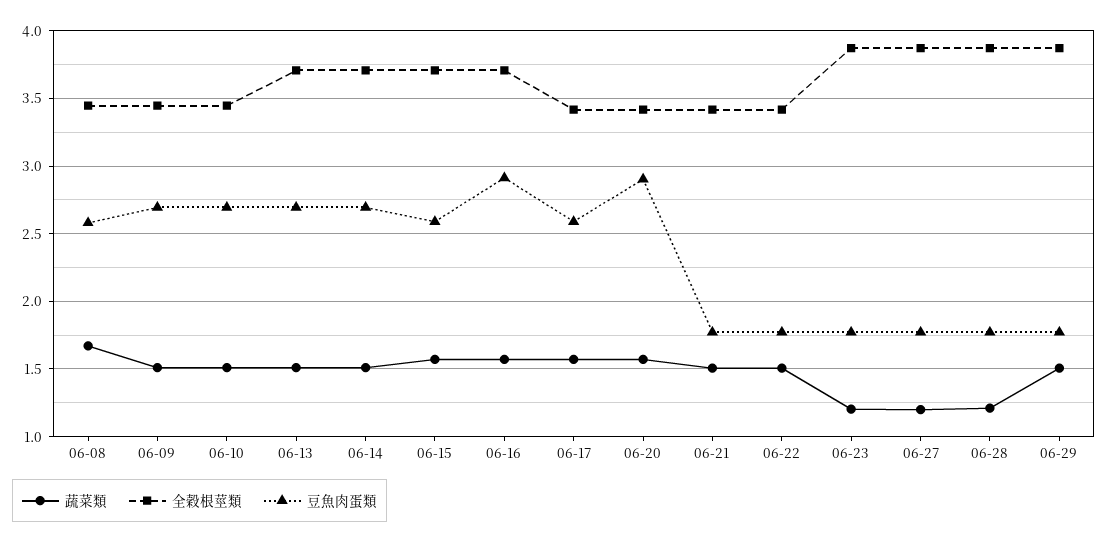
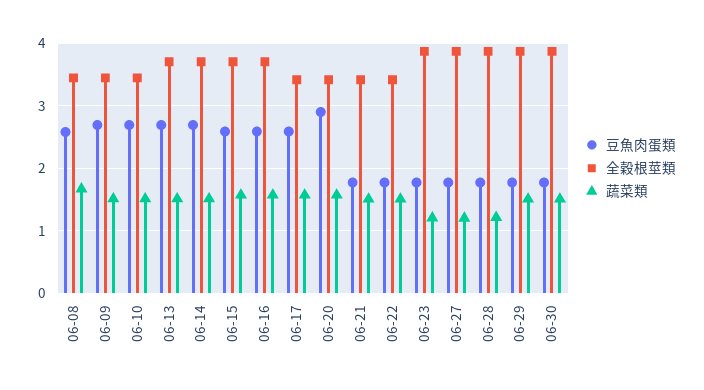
豆魚肉蛋類, 06-16: 2.9 -> 2.6
豆魚肉蛋類, 06-30: none -> 1.8
全穀根莖類, 06-30: none -> 3.9
蔬菜類, 06-30: none -> 1.5

